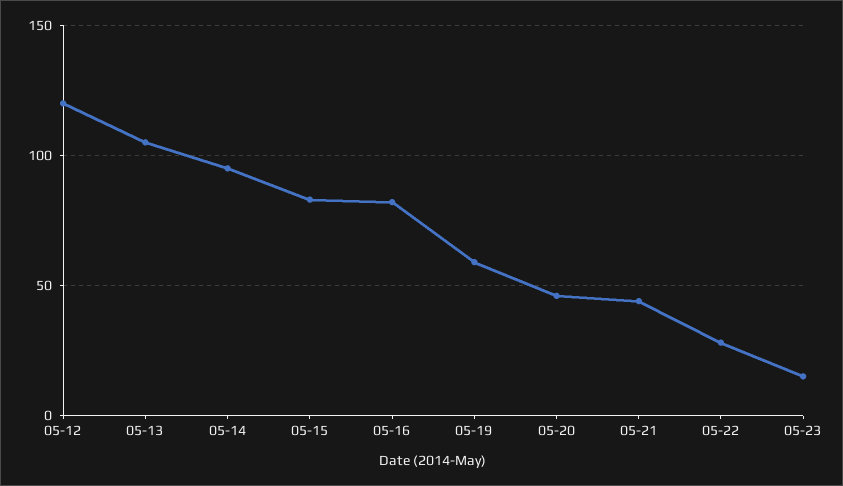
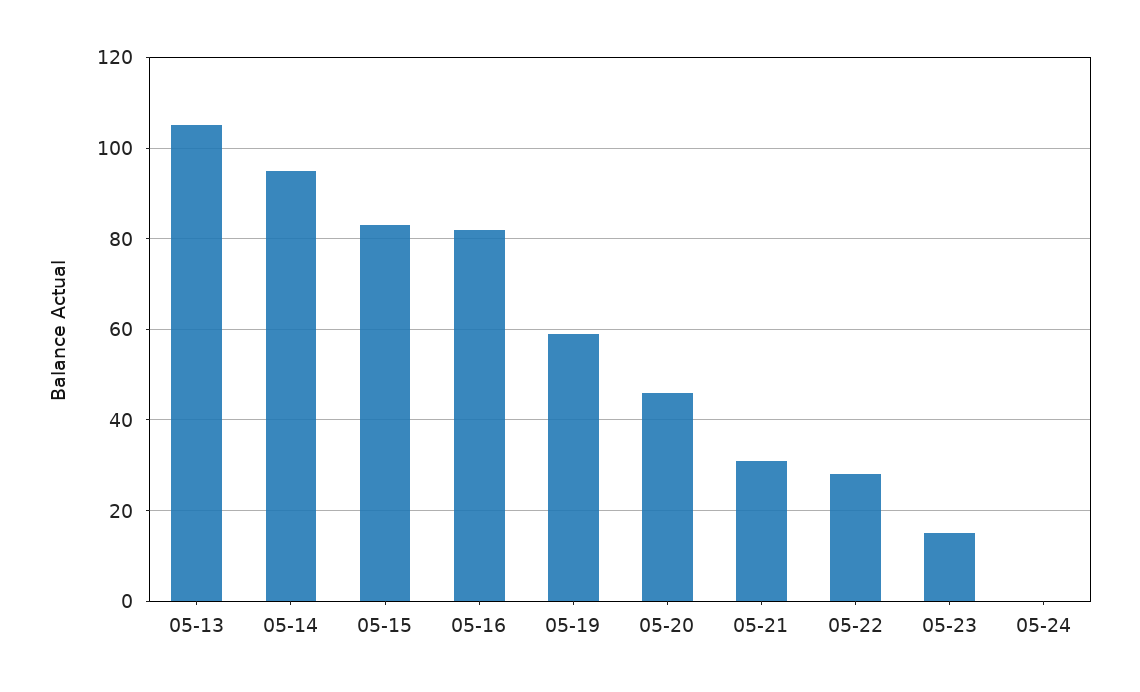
05-12: 120 -> none
05-21: 45 -> 30
05-24: none -> 0

